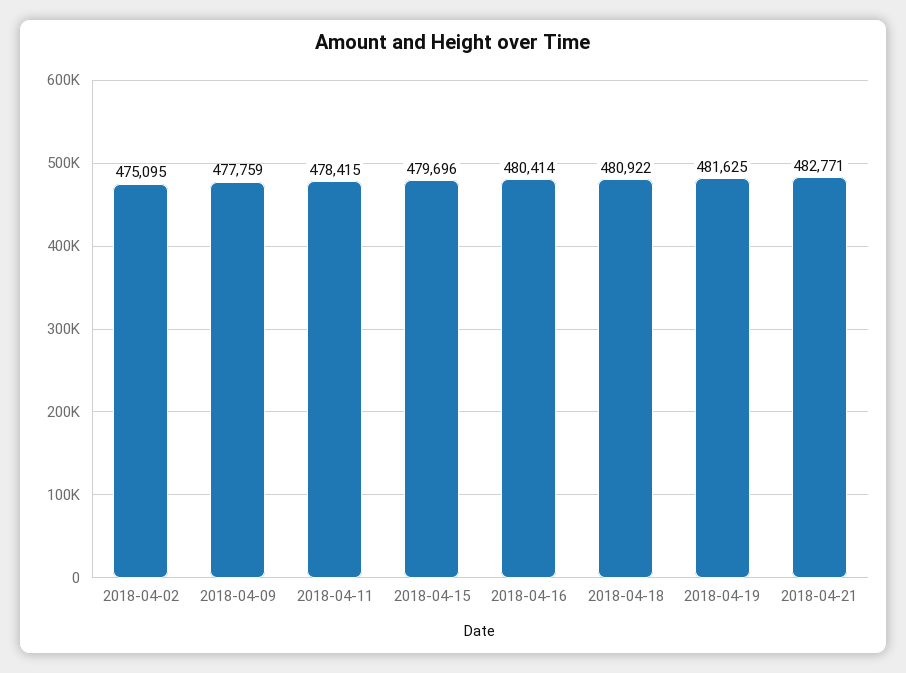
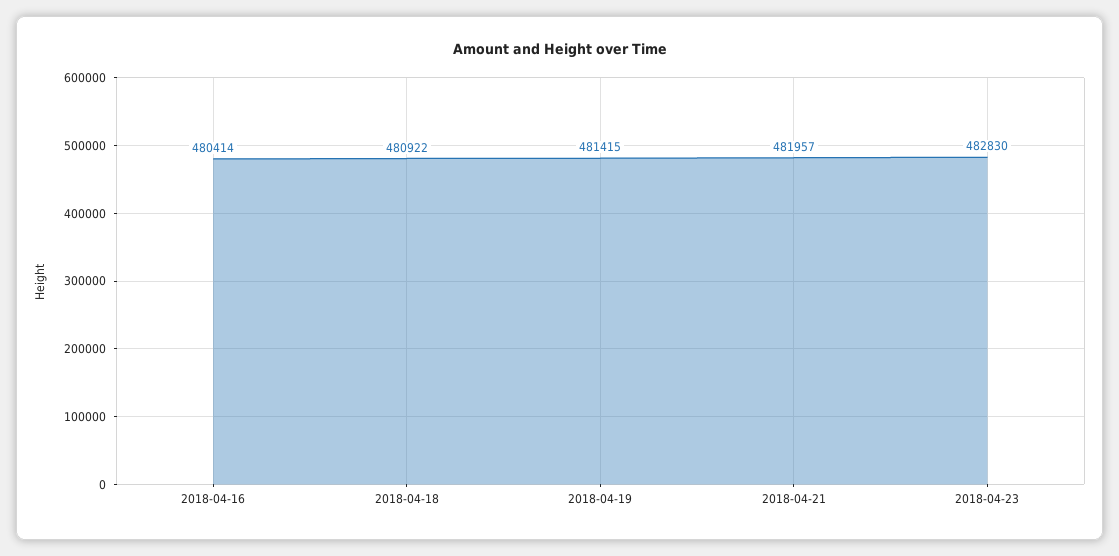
2018-04-02: 475095 -> none
2018-04-09: 477759 -> none
2018-04-11: 478415 -> none
2018-04-15: 479696 -> none
2018-04-19: 481625 -> 481415
2018-04-21: 482771 -> 481957
2018-04-23: none -> 482830

